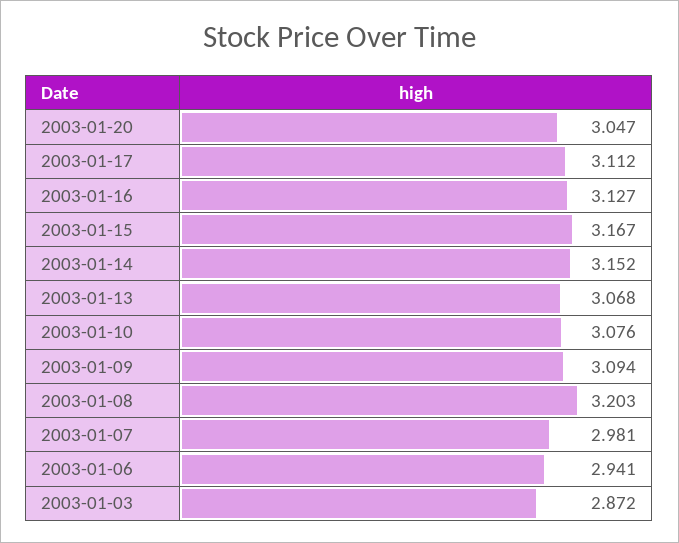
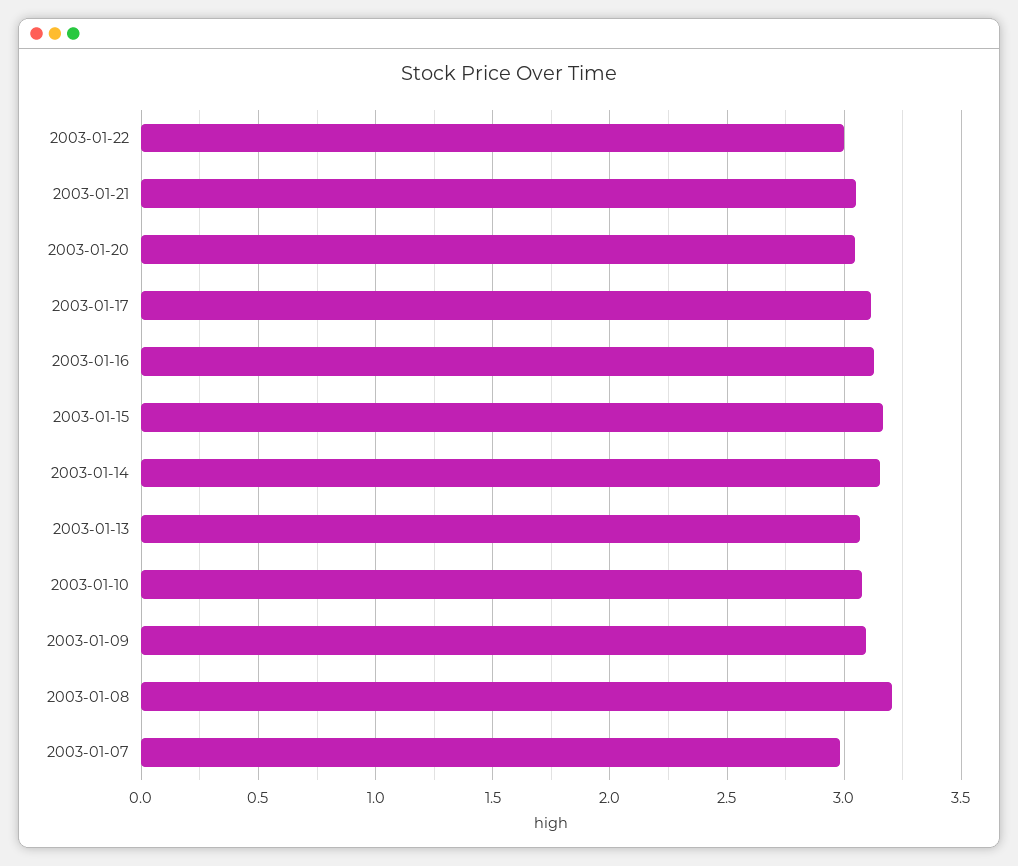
2003-01-06: 2.941 -> none
2003-01-03: 2.872 -> none
2003-01-22: none -> 3
2003-01-21: none -> 3.05

